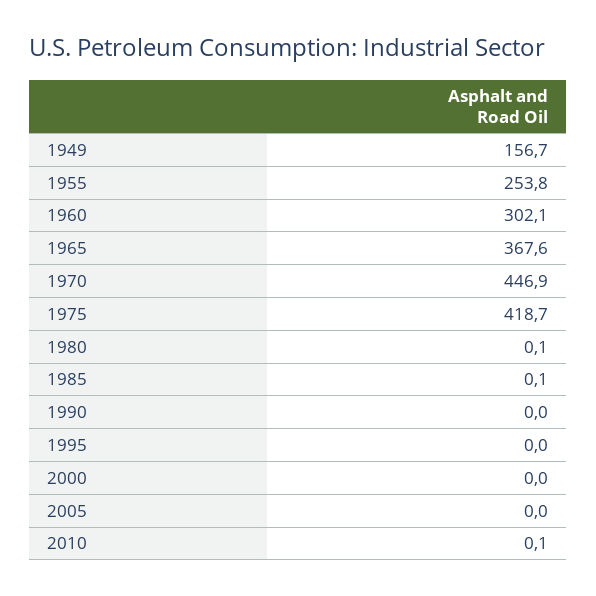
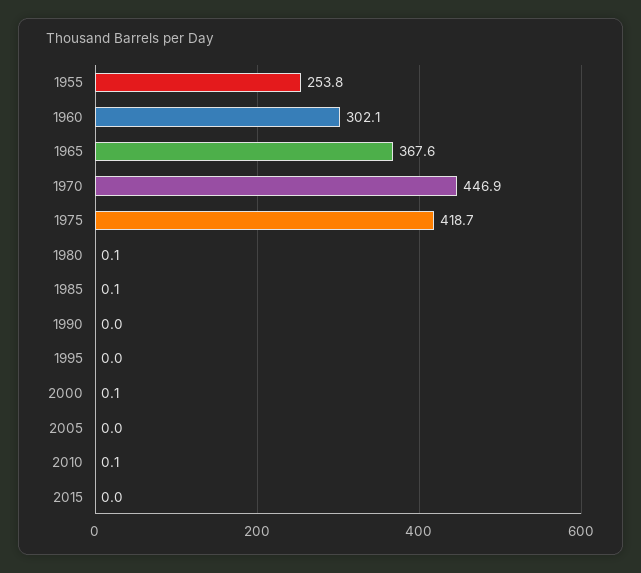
1949: 156.7 -> none
2000: 0 -> 0.1
2015: none -> 0

